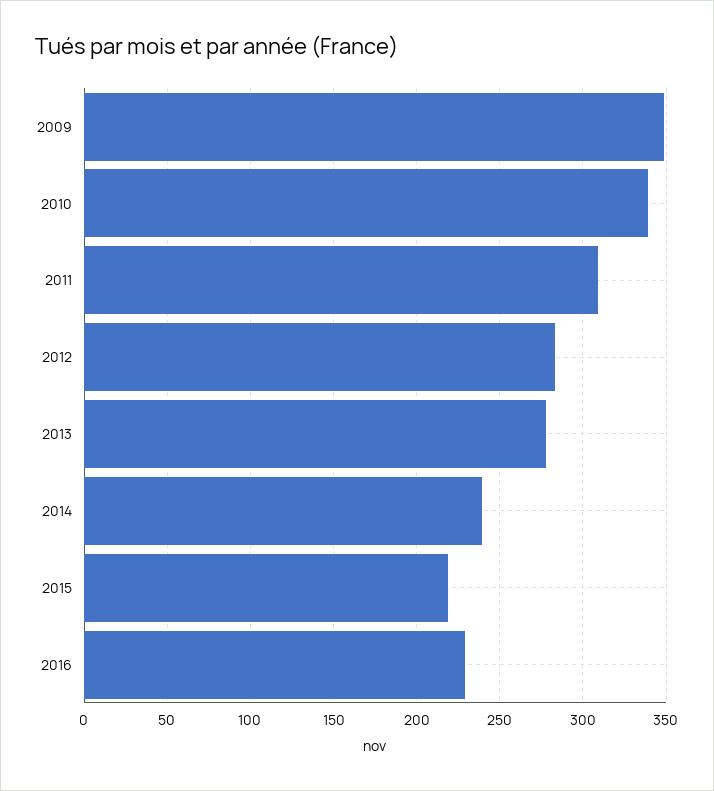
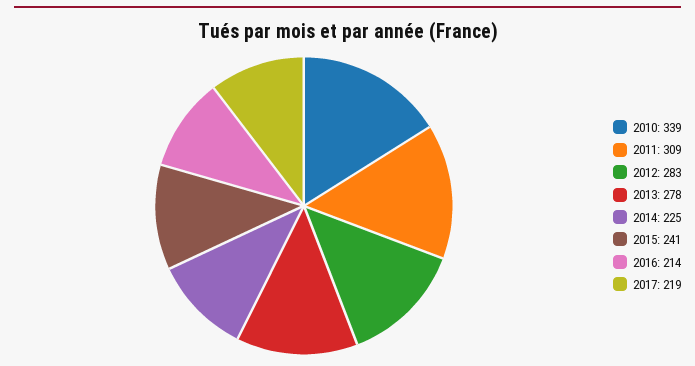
2009: 350 -> none
2014: 240 -> 225
2015: 220 -> 241
2016: 230 -> 214
2017: none -> 219

